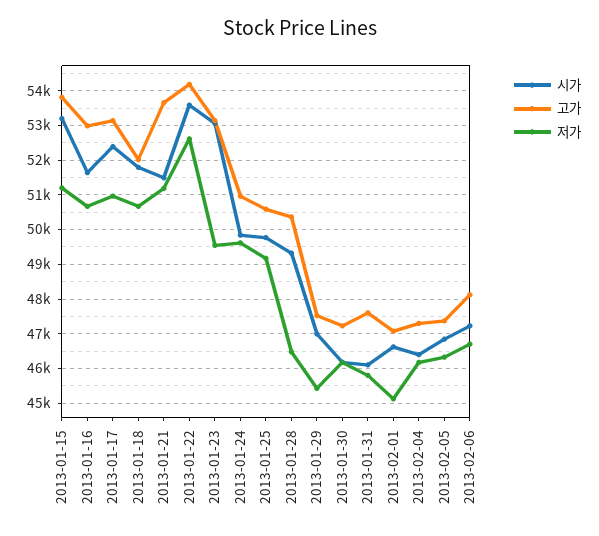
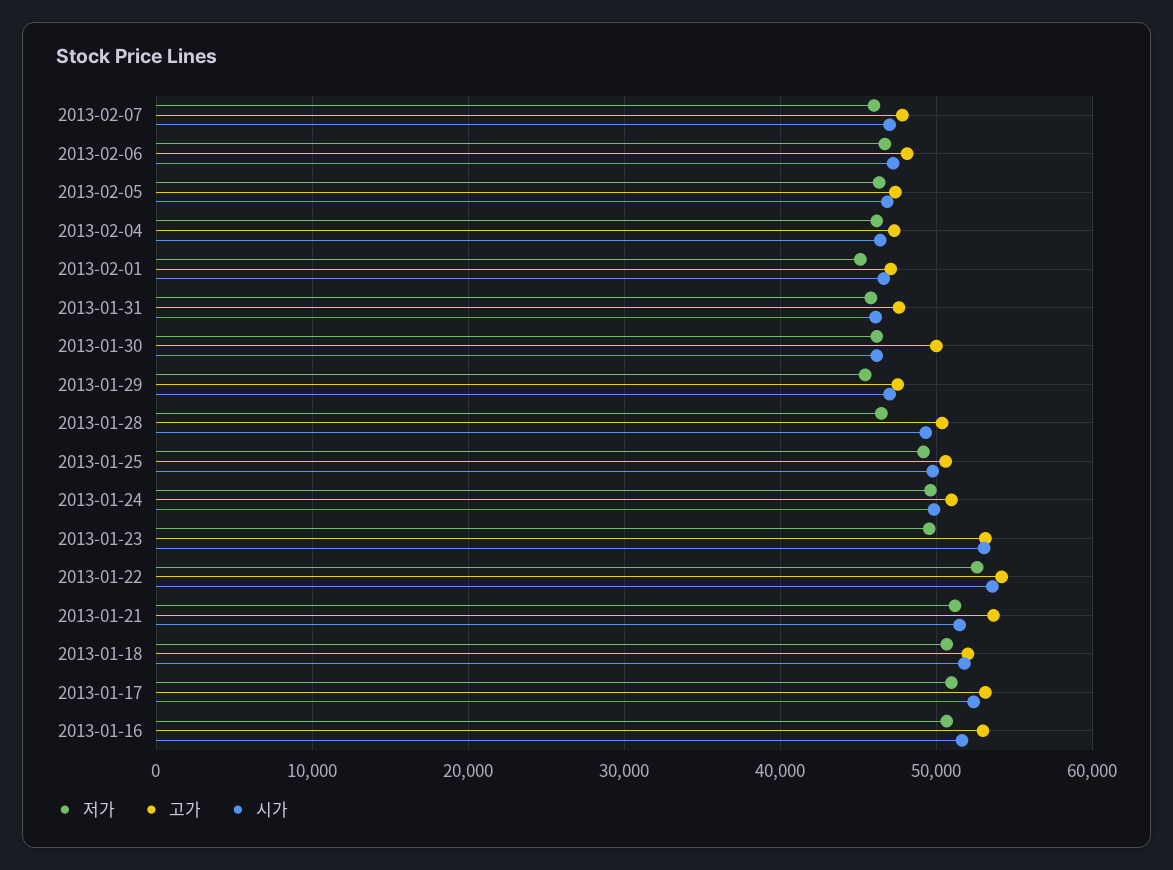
시가, 2013-01-15: 53200 -> none
고가, 2013-01-15: 53800 -> none
저가, 2013-01-15: 51200 -> none
고가, 2013-01-30: 47200 -> 50000
저가, 2013-02-07: none -> 46000
고가, 2013-02-07: none -> 48000
시가, 2013-02-07: none -> 47000

